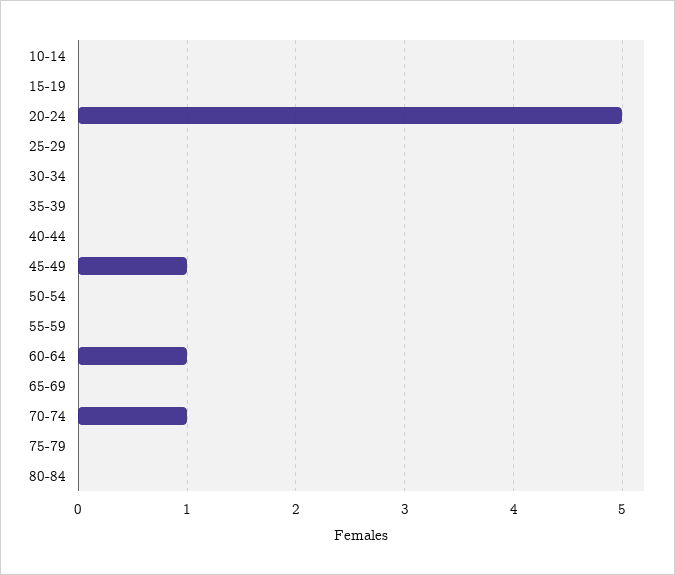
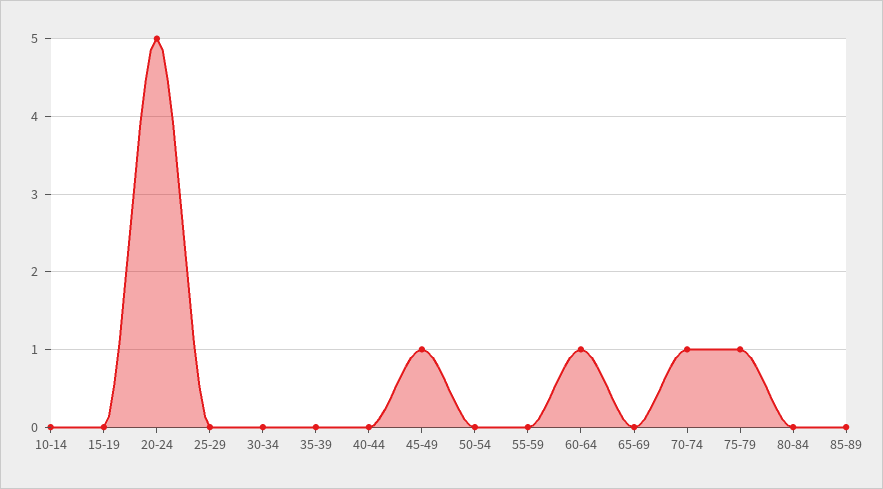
75-79: 0 -> 1
85-89: none -> 0

